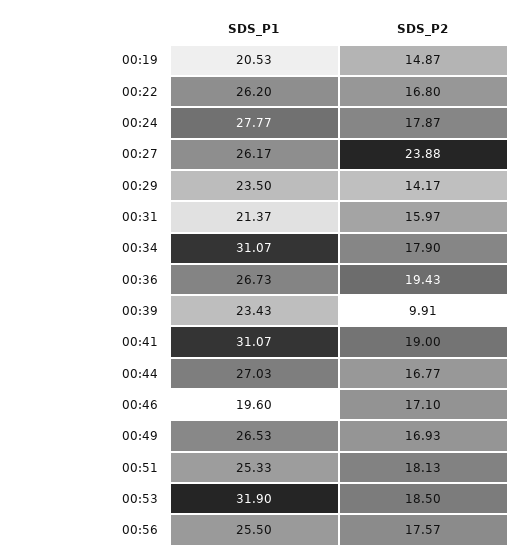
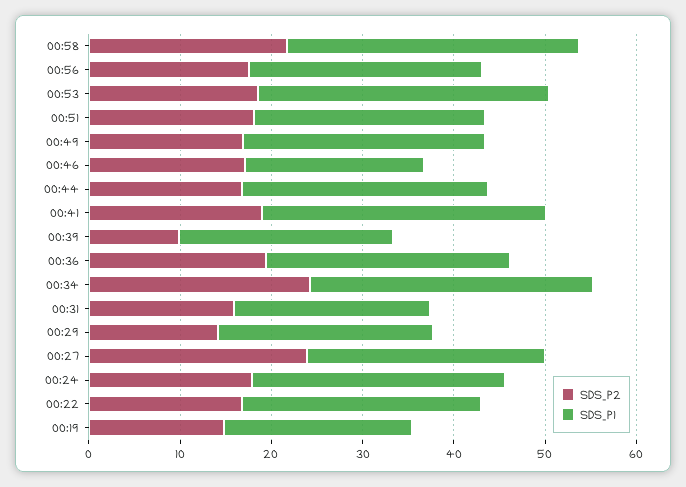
SDS_P2, 00:34: 17.9 -> 24
SDS_P2, 00:58: none -> 22
SDS_P1, 00:58: none -> 32

